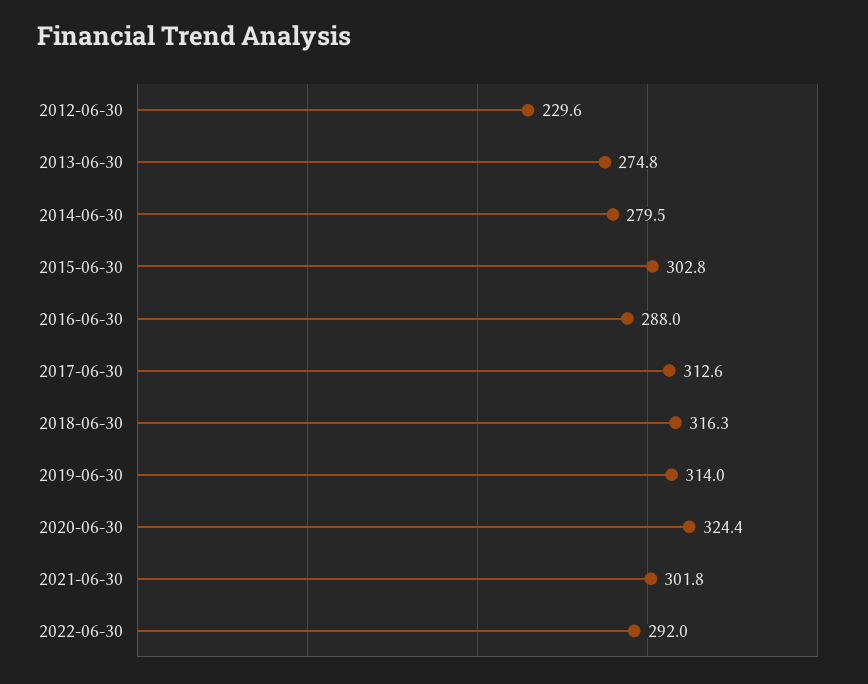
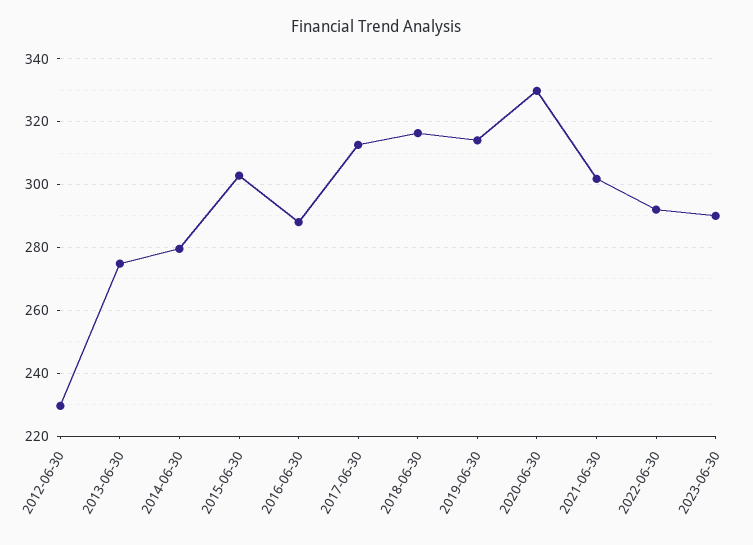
2020-06-30: 324.4 -> 330
2023-06-30: none -> 290

